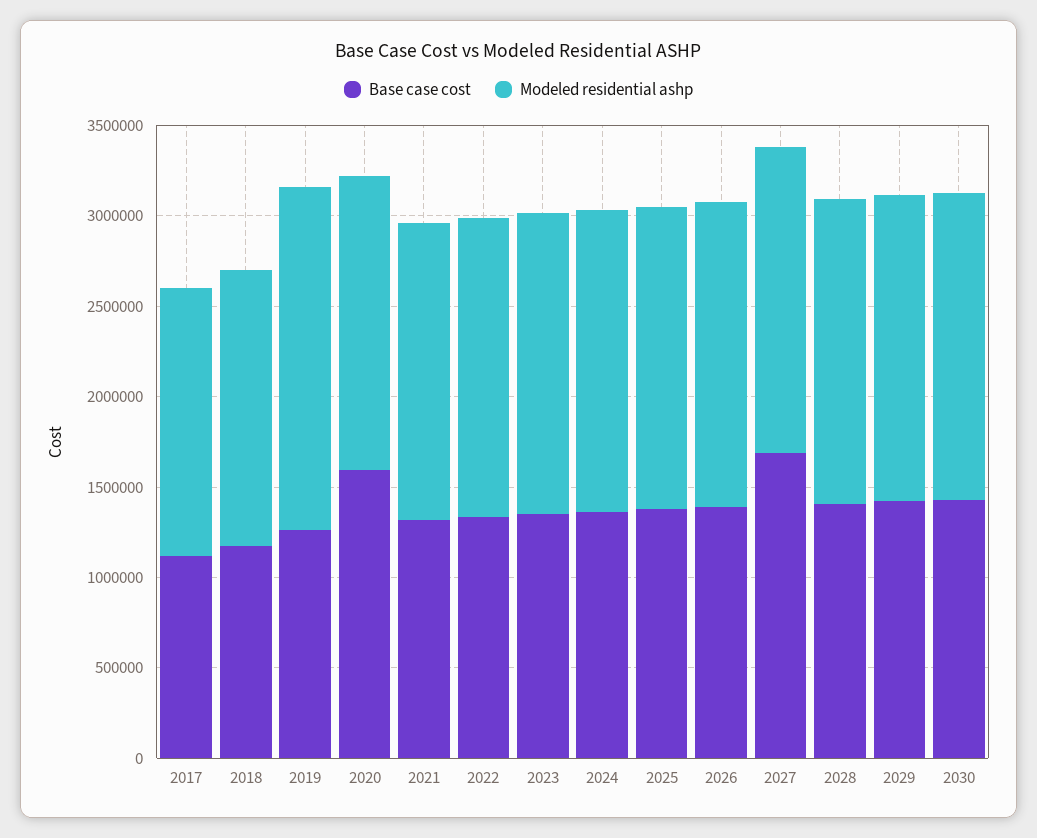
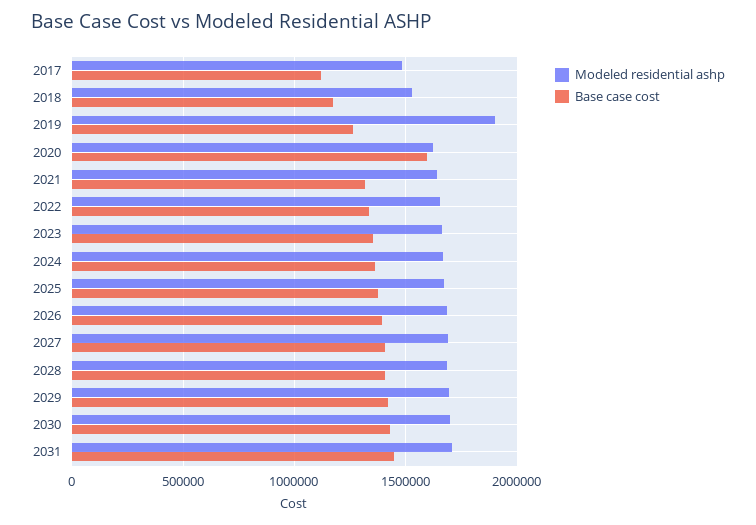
Base case cost, 2027: 1700000 -> 1400000
Modeled residential ashp, 2031: none -> 1700000
Base case cost, 2031: none -> 1450000

